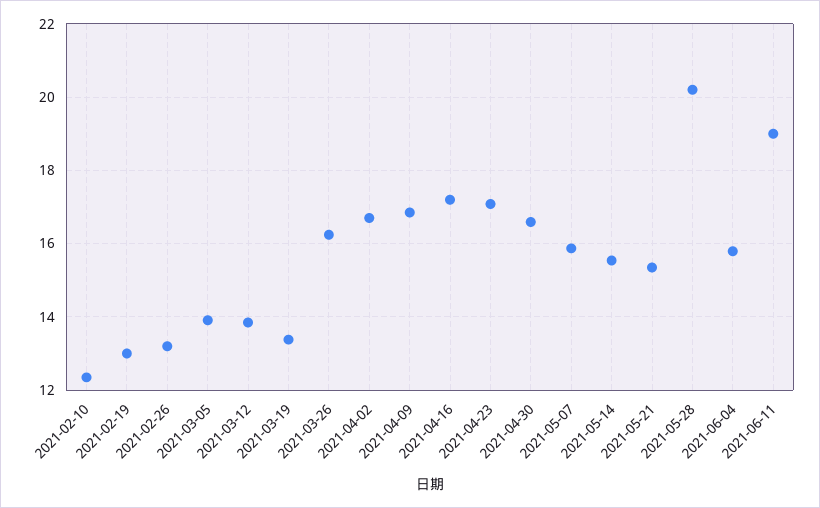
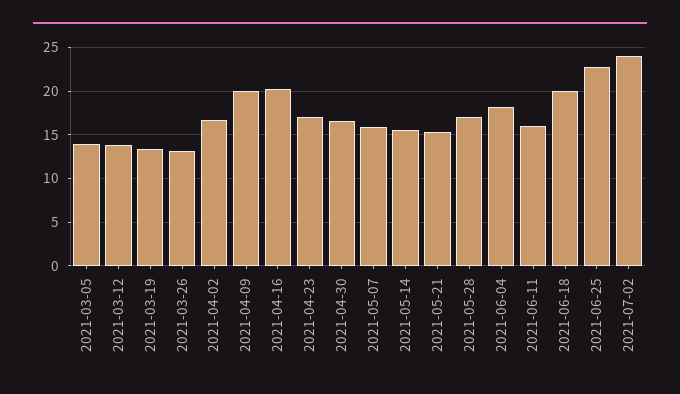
2021-02-10: 12.4 -> none
2021-02-19: 13 -> none
2021-02-26: 13.2 -> none
2021-03-26: 16.2 -> 13
2021-04-09: 16.8 -> 20
2021-04-16: 17.2 -> 20
2021-05-28: 20.2 -> 17
2021-06-04: 15.8 -> 18
2021-06-11: 19 -> 16
2021-06-18: none -> 20
2021-06-25: none -> 23
2021-07-02: none -> 24

